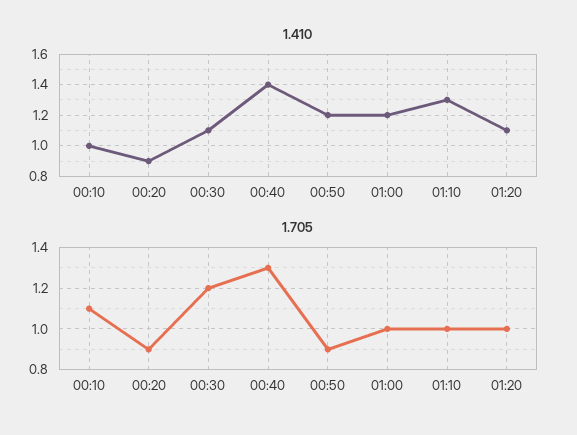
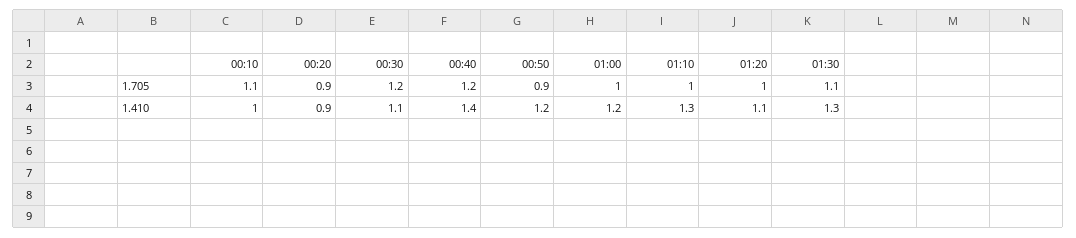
1.705, 00:40: 1.3 -> 1.2
1.705, 01:30: none -> 1.1
1.410, 01:30: none -> 1.3

